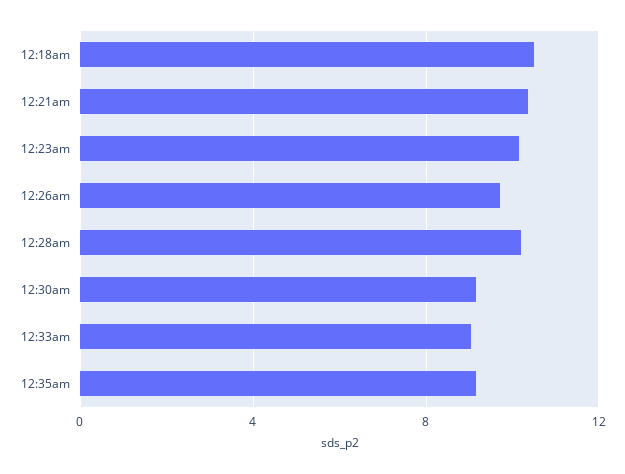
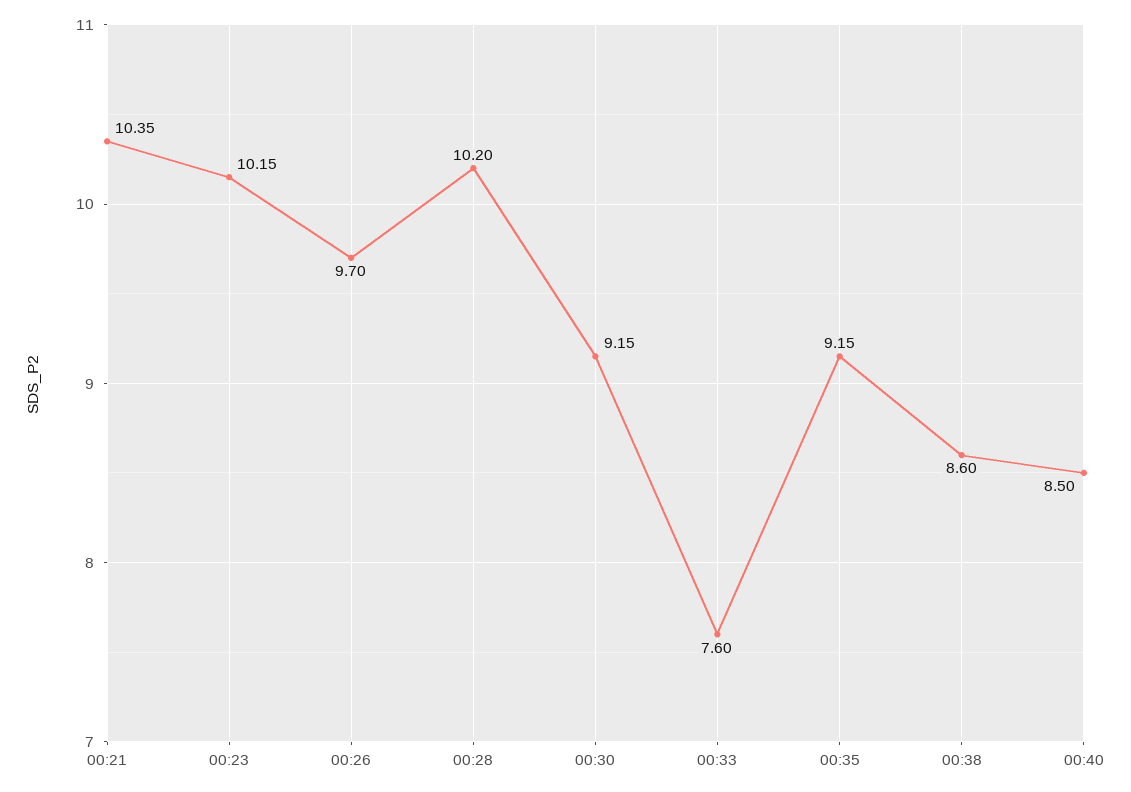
12:18am: 10.5 -> none
12:33am: 9 -> 7.6
00:38: none -> 8.6
00:40: none -> 8.5

